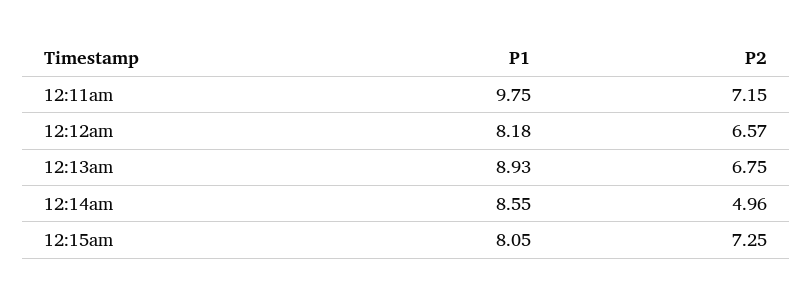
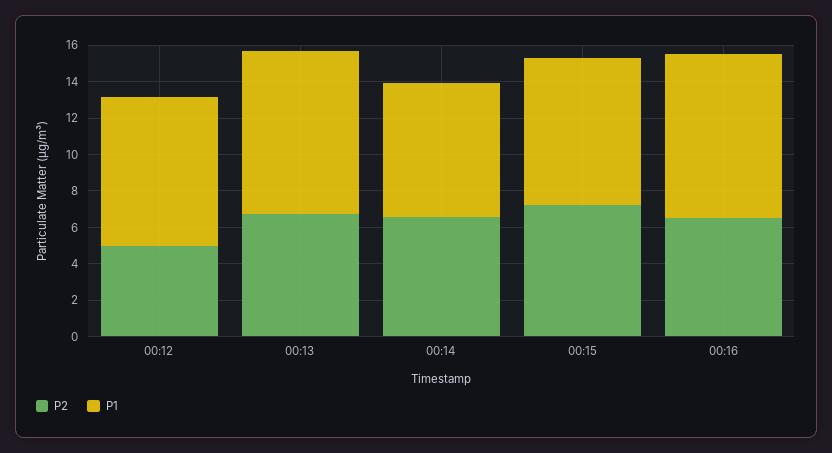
P1, 12:11am: 9.75 -> none
P2, 12:11am: 7.15 -> none
P2, 12:12am: 6.57 -> 5
P1, 12:14am: 8.55 -> 7.5
P2, 12:14am: 4.96 -> 6.5
P2, 00:16: none -> 6.5
P1, 00:16: none -> 9

